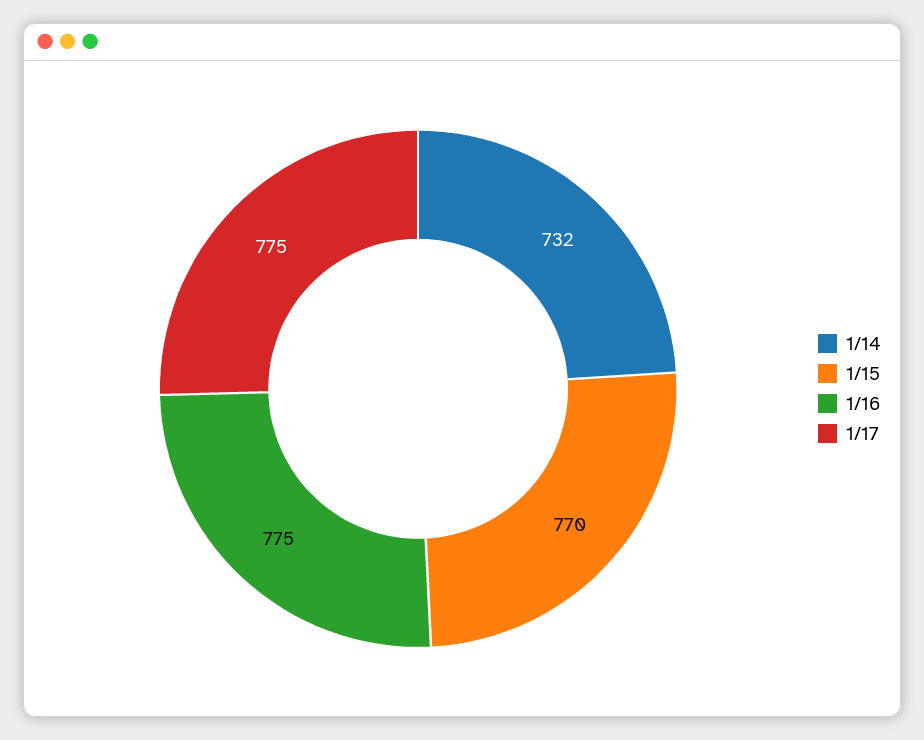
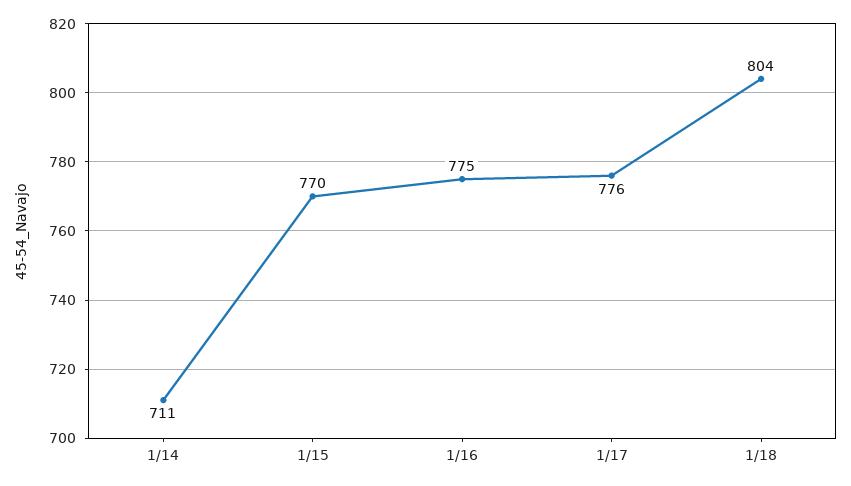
1/14: 732 -> 711
1/17: 775 -> 776
1/18: none -> 804

